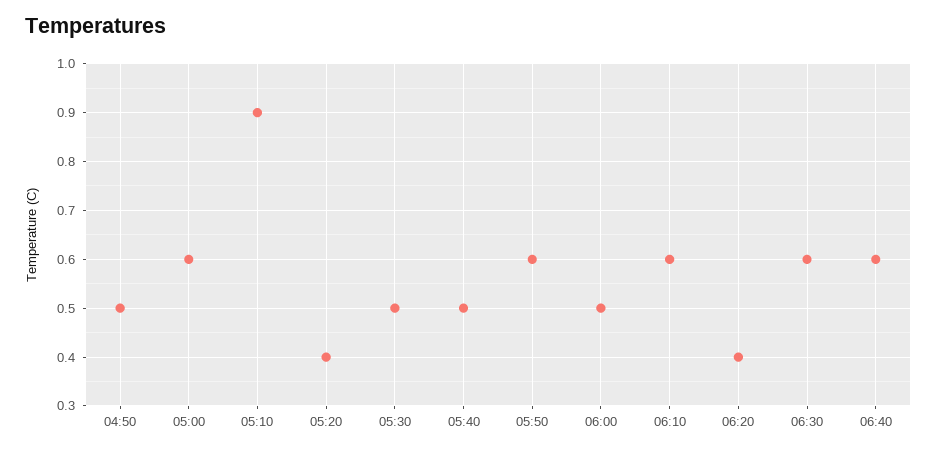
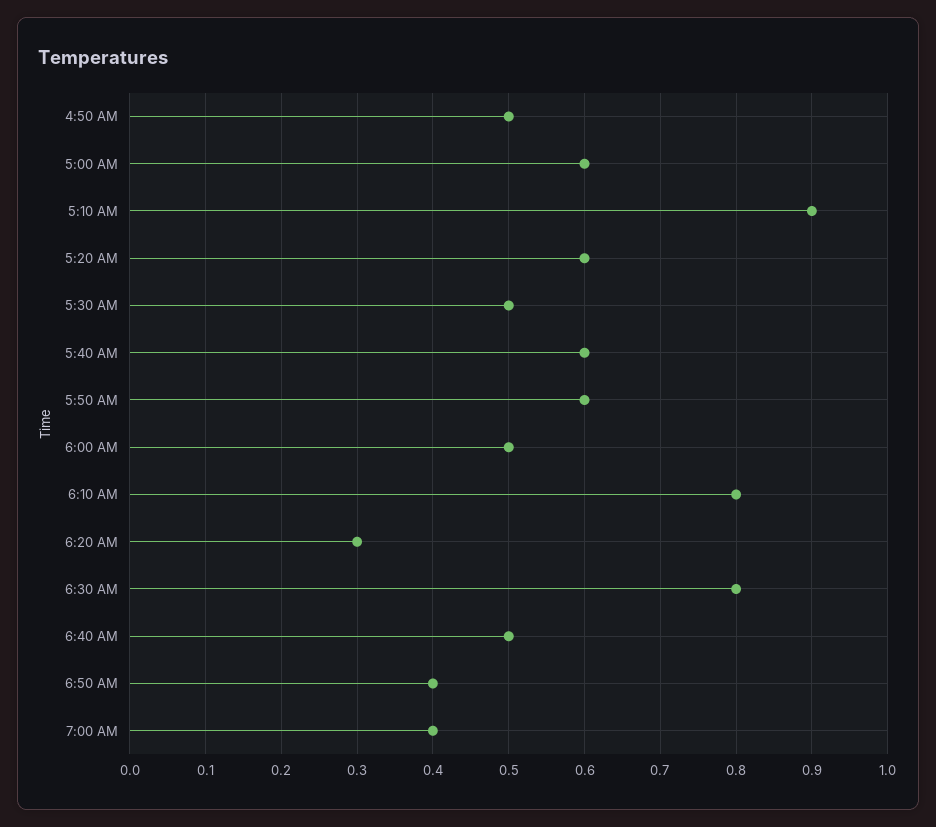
05:20: 0.4 -> 0.6
05:40: 0.5 -> 0.6
06:10: 0.6 -> 0.8
06:20: 0.4 -> 0.3
06:30: 0.6 -> 0.8
06:40: 0.6 -> 0.5
6:50 AM: none -> 0.4
7:00 AM: none -> 0.4

